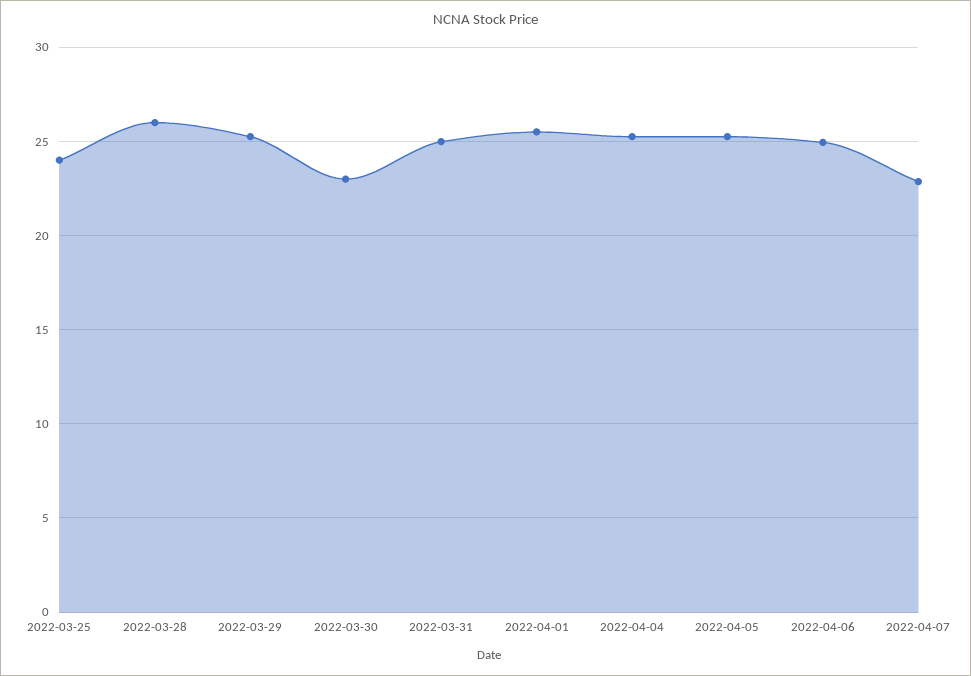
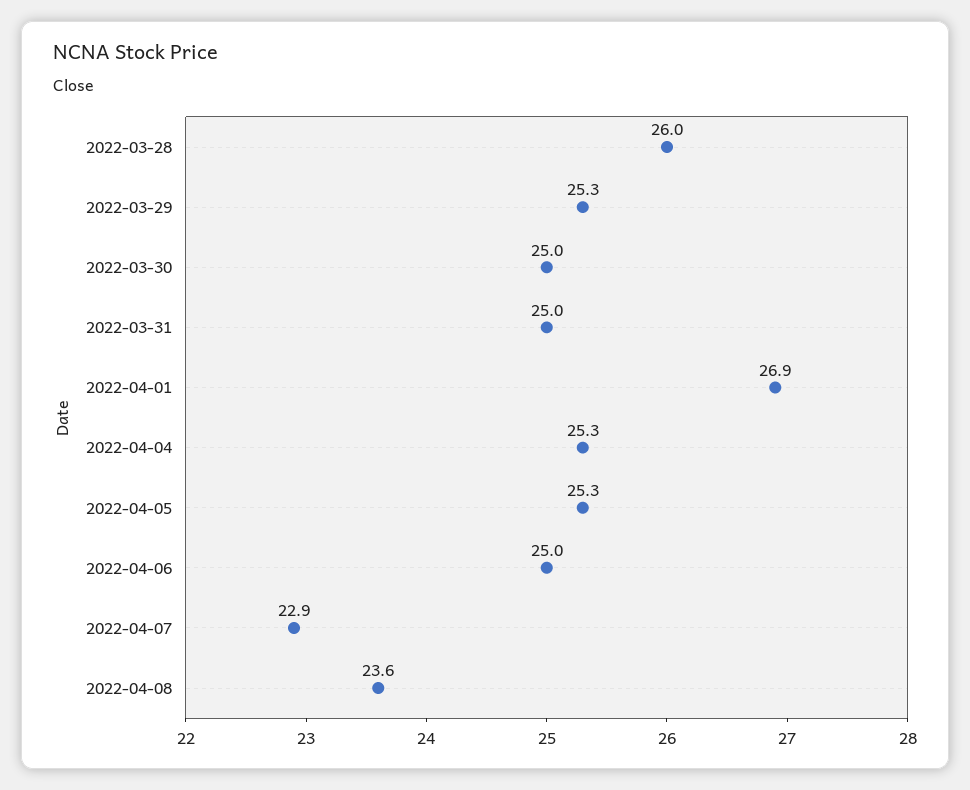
2022-03-25: 24 -> none
2022-03-30: 23 -> 25
2022-04-01: 25.5 -> 26.9
2022-04-08: none -> 23.6

